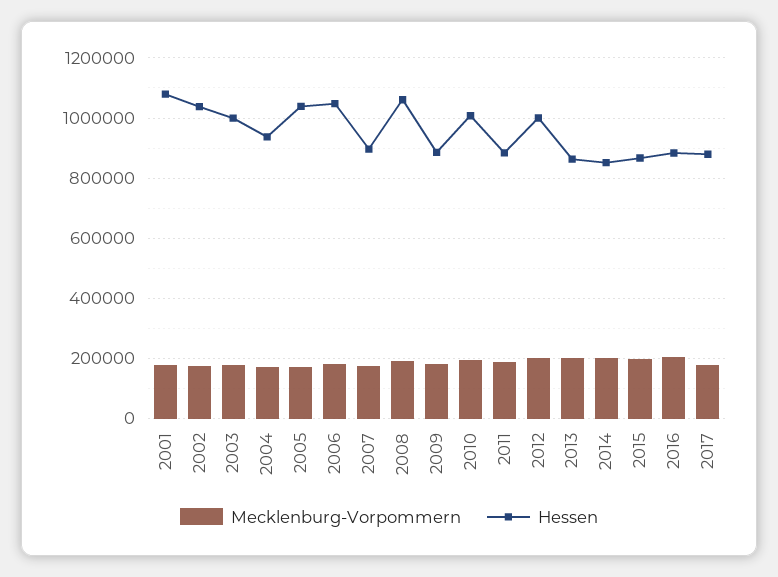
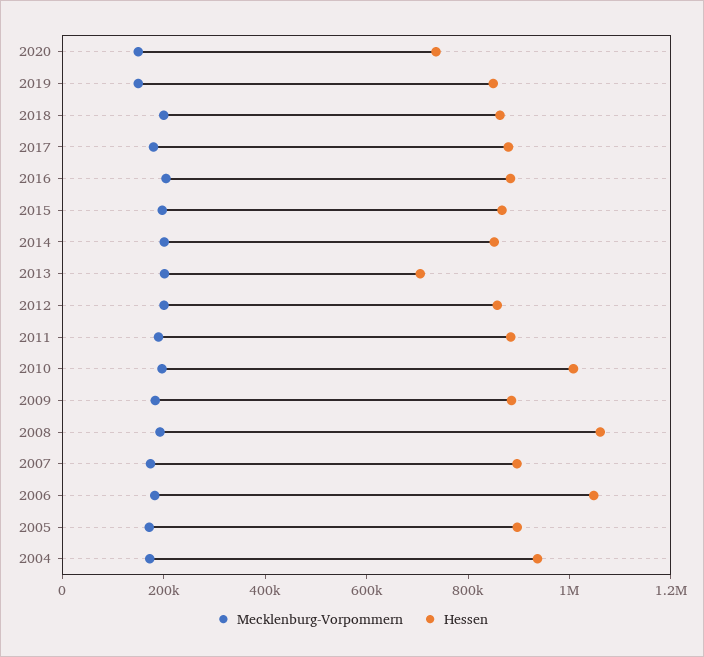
Mecklenburg-Vorpommern, 2001: 180000 -> none
Hessen, 2001: 1080000 -> none
Mecklenburg-Vorpommern, 2002: 180000 -> none
Hessen, 2002: 1040000 -> none
Mecklenburg-Vorpommern, 2003: 180000 -> none
Hessen, 2003: 1000000 -> none
Hessen, 2005: 1040000 -> 900000
Hessen, 2012: 1000000 -> 850000
Hessen, 2013: 860000 -> 700000
Mecklenburg-Vorpommern, 2020: none -> 150000
Hessen, 2020: none -> 750000
Mecklenburg-Vorpommern, 2019: none -> 150000
Hessen, 2019: none -> 850000
Mecklenburg-Vorpommern, 2018: none -> 200000
Hessen, 2018: none -> 850000

